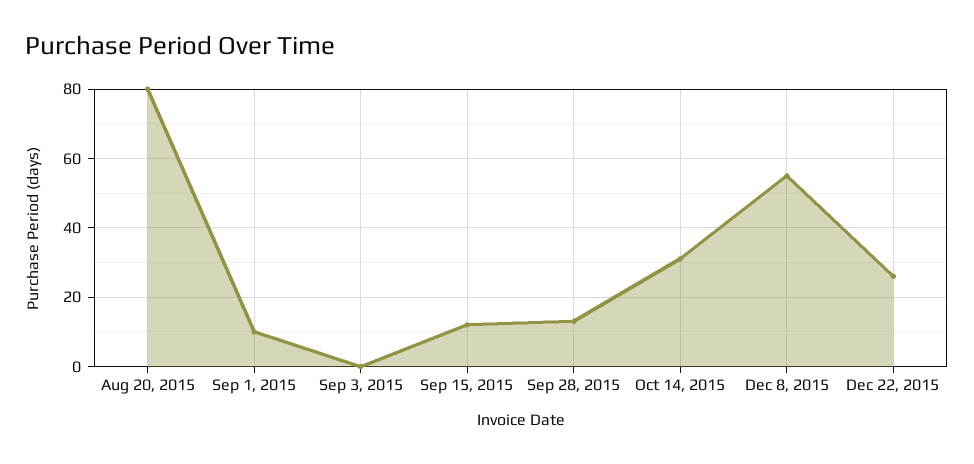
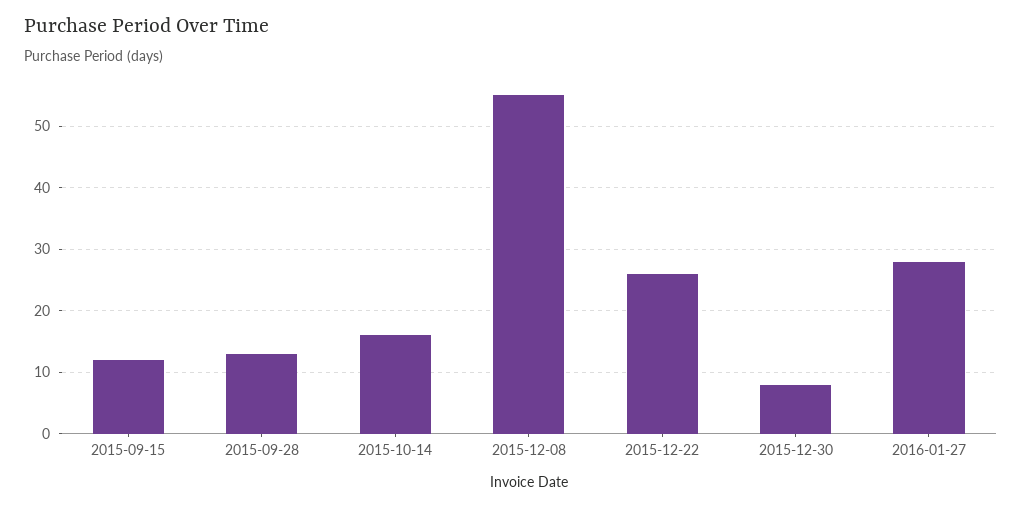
Aug 20, 2015: 80 -> none
Sep 1, 2015: 10 -> none
Sep 3, 2015: 0 -> none
Oct 14, 2015: 30 -> 16
2015-12-30: none -> 8
2016-01-27: none -> 28

